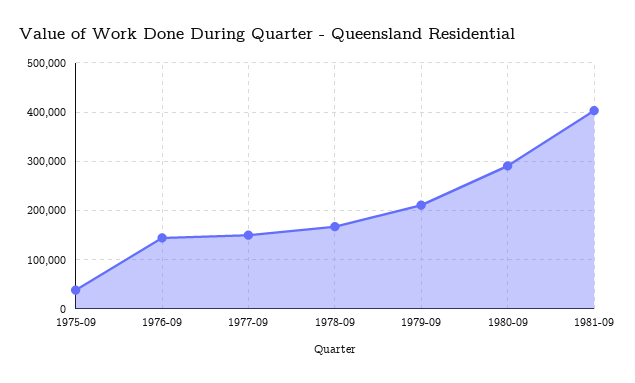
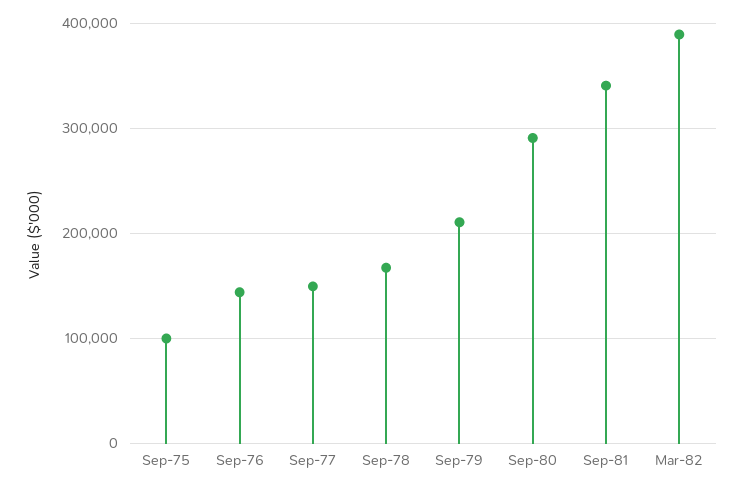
1975-09: 40000 -> 100000
1981-09: 400000 -> 340000
Mar-82: none -> 390000

